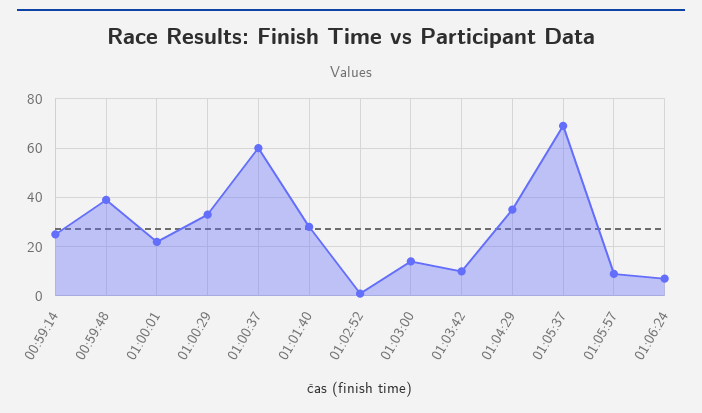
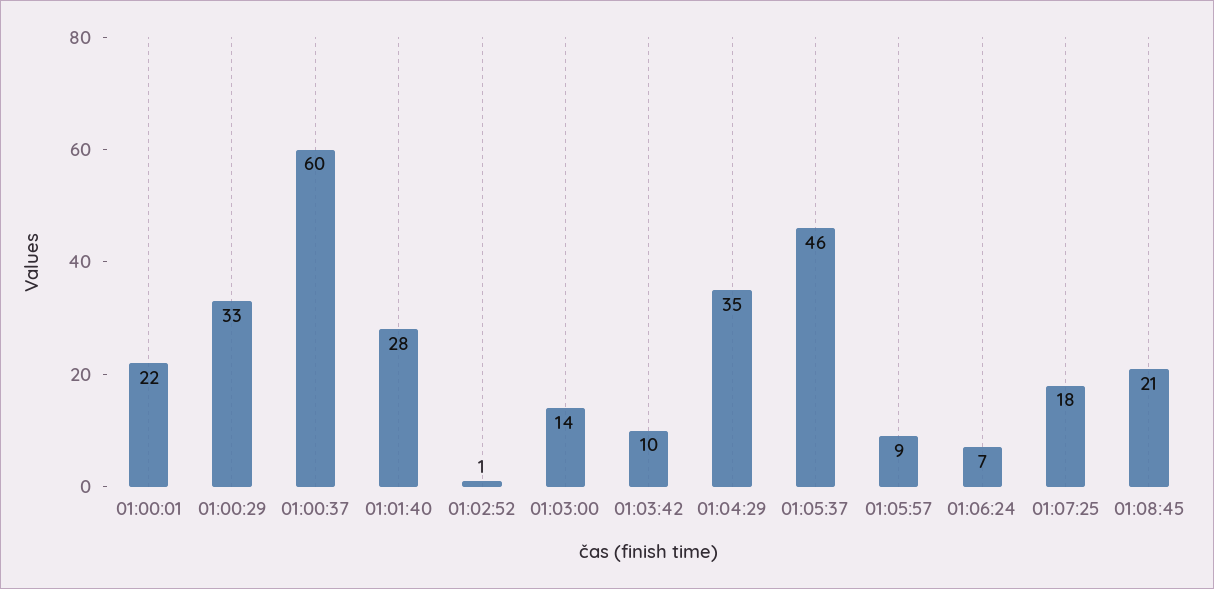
00:59:14: 25 -> none
00:59:48: 40 -> none
01:05:37: 70 -> 46
01:07:25: none -> 18
01:08:45: none -> 21

